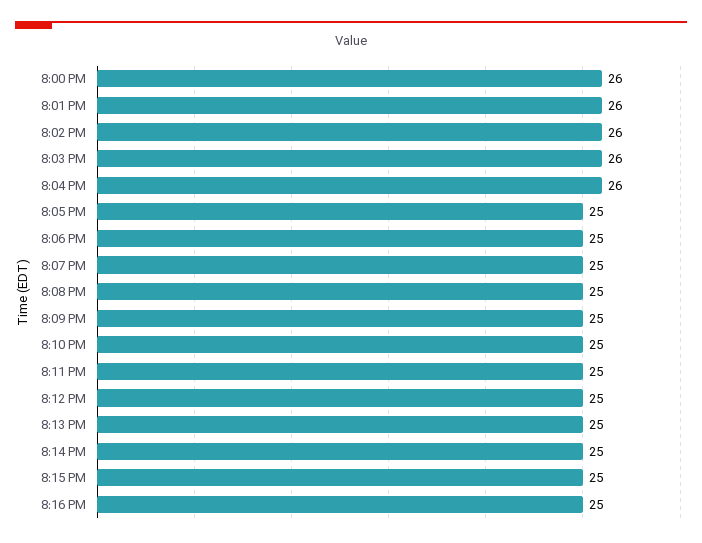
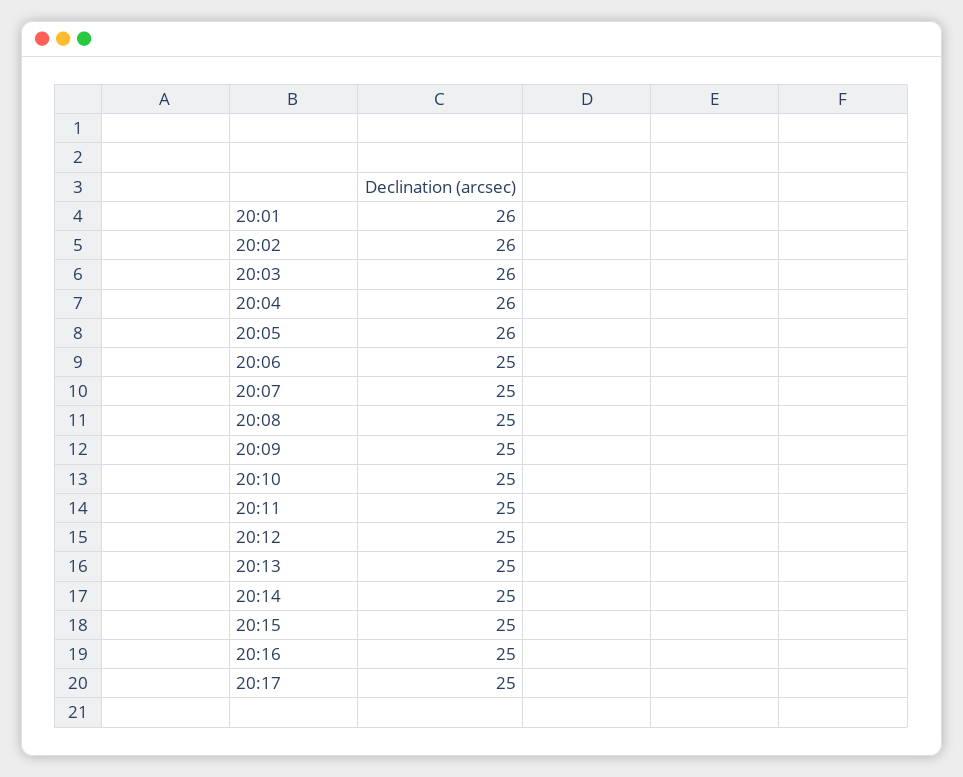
8:00 PM: 26 -> none
8:05 PM: 25 -> 26
20:17: none -> 25

